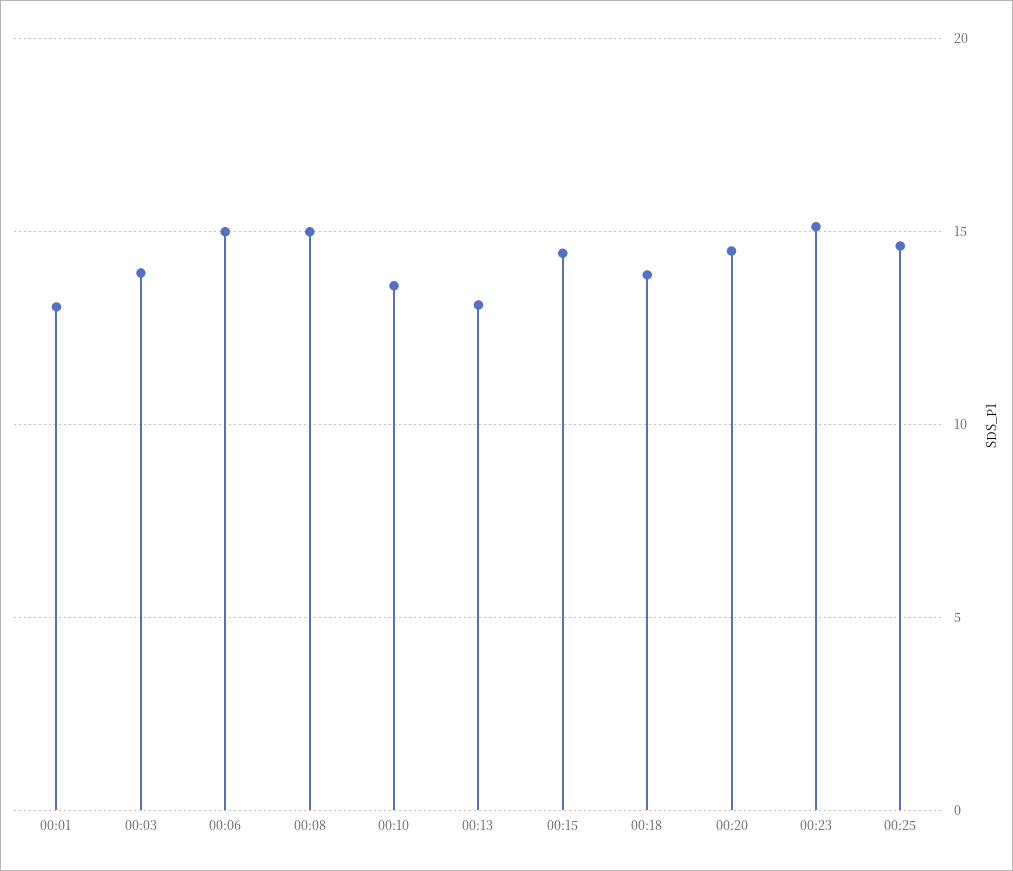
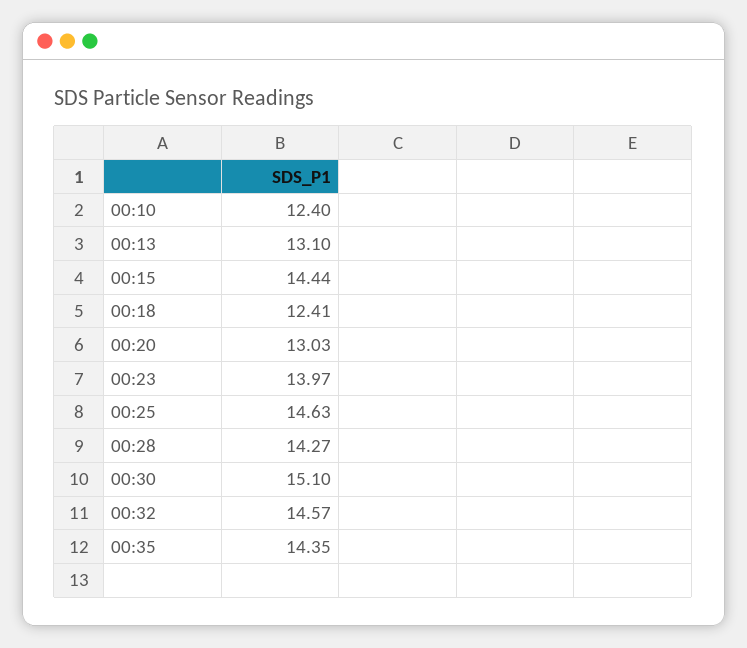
00:01: 13 -> none
00:03: 14 -> none
00:06: 15 -> none
00:08: 15 -> none
00:10: 13.5 -> 12.4
00:18: 14 -> 12.41
00:20: 14.5 -> 13.03
00:23: 15 -> 13.97
00:28: none -> 14.27
00:30: none -> 15.1
00:32: none -> 14.57
00:35: none -> 14.35

